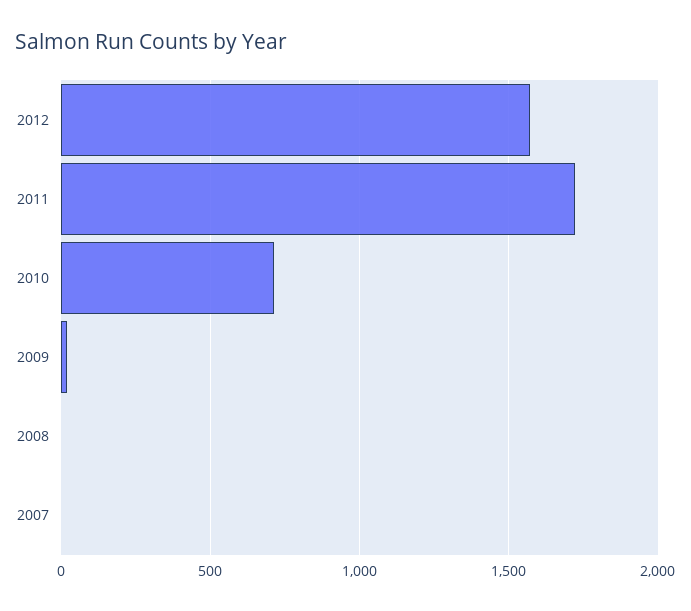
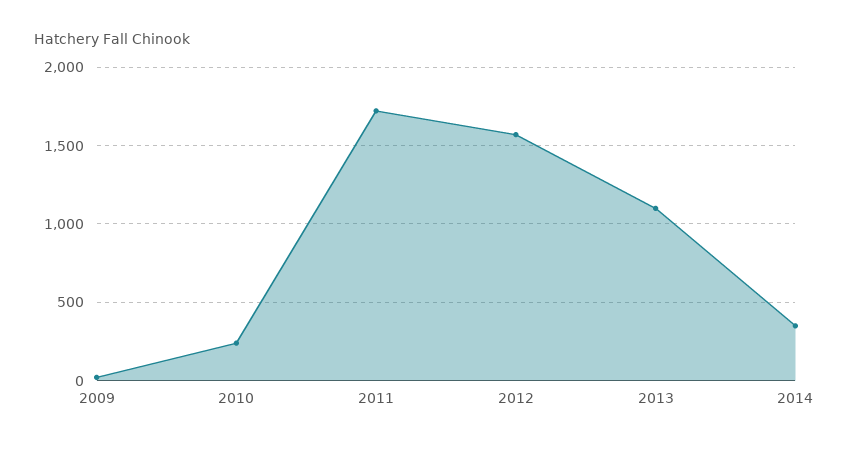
2010: 700 -> 250
2008: 0 -> none
2007: 0 -> none
2013: none -> 1100
2014: none -> 350

